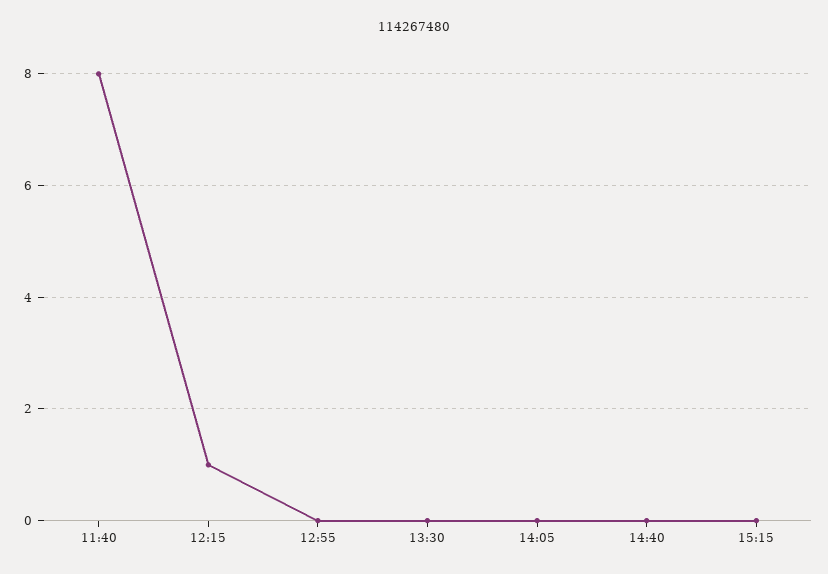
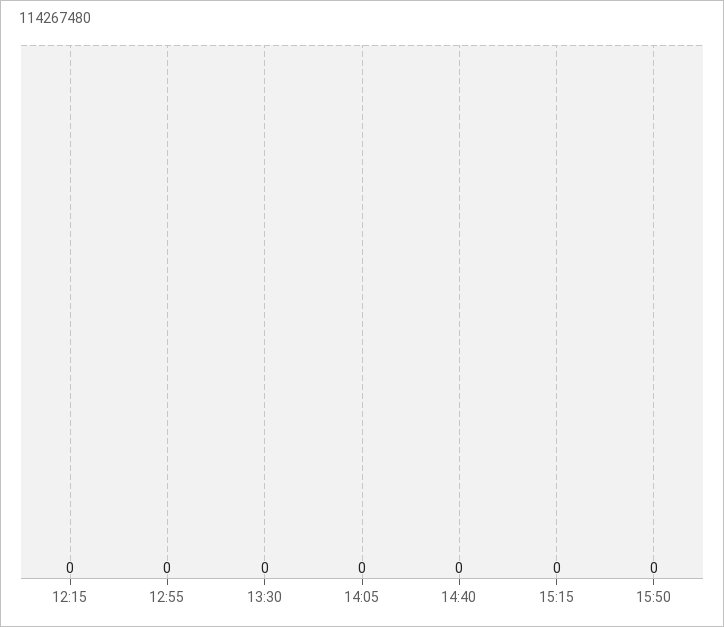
11:40: 8 -> none
12:15: 1 -> 0
15:50: none -> 0

